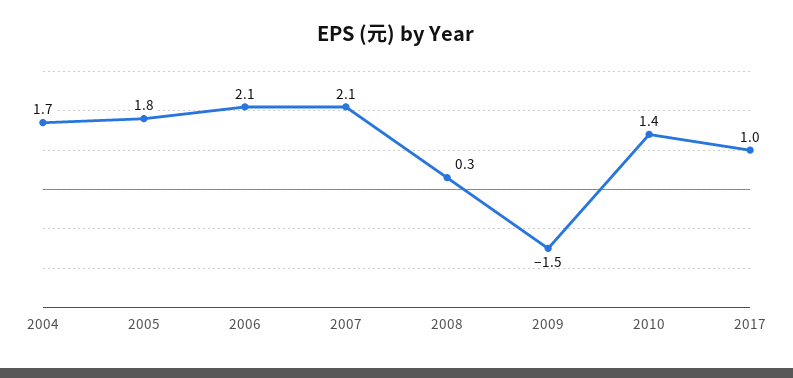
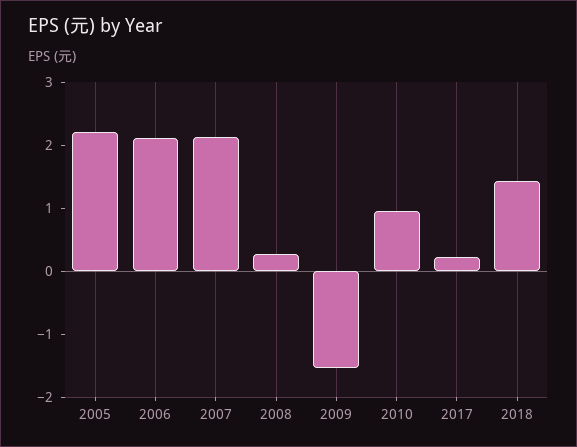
2004: 1.7 -> none
2005: 1.8 -> 2.2
2010: 1.4 -> 1
2017: 1 -> 0.2
2018: none -> 1.4

